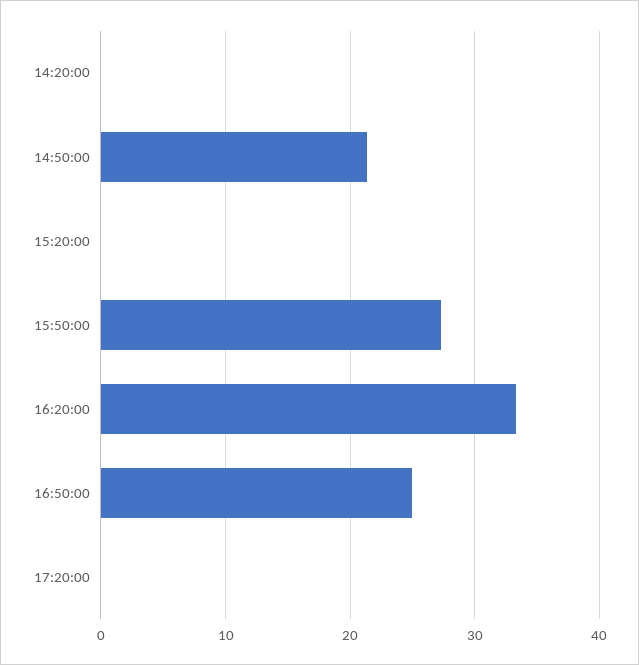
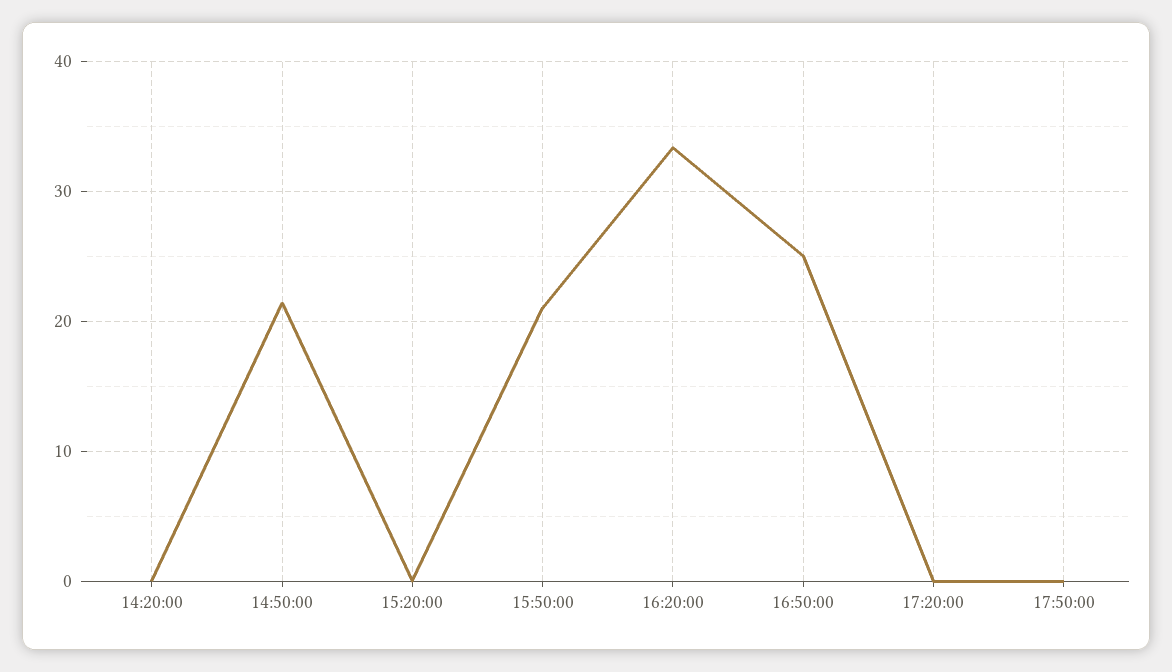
15:50:00: 27 -> 21
17:50:00: none -> 0

